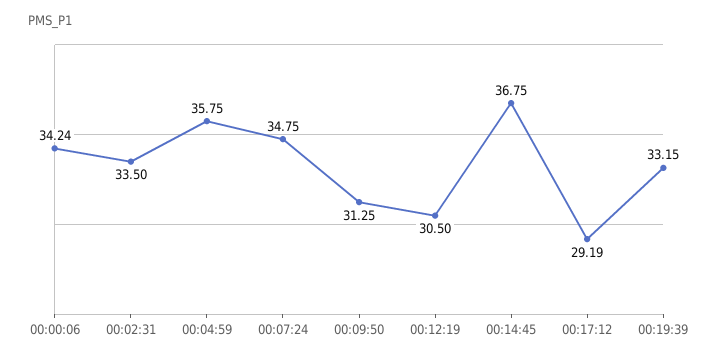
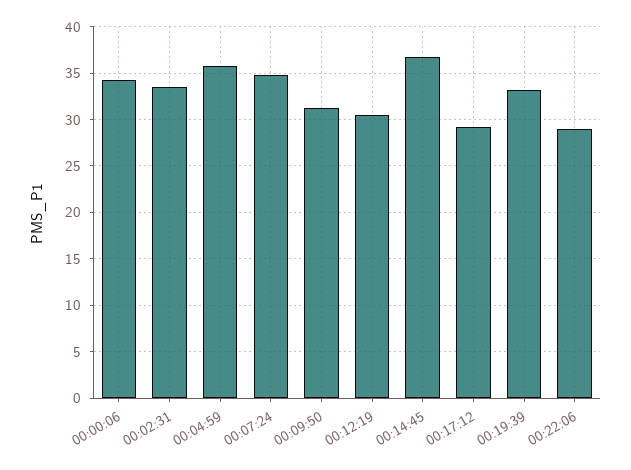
00:22:06: none -> 29

